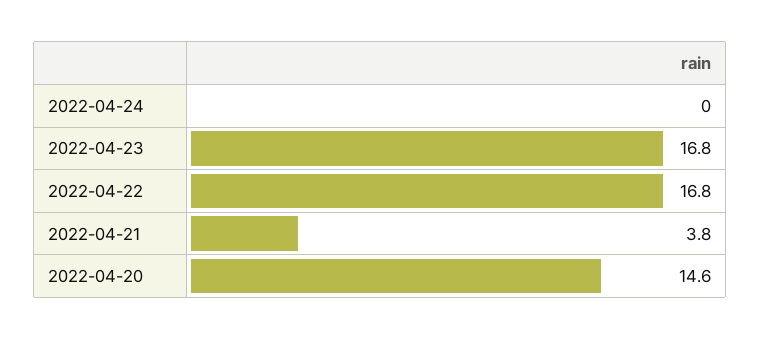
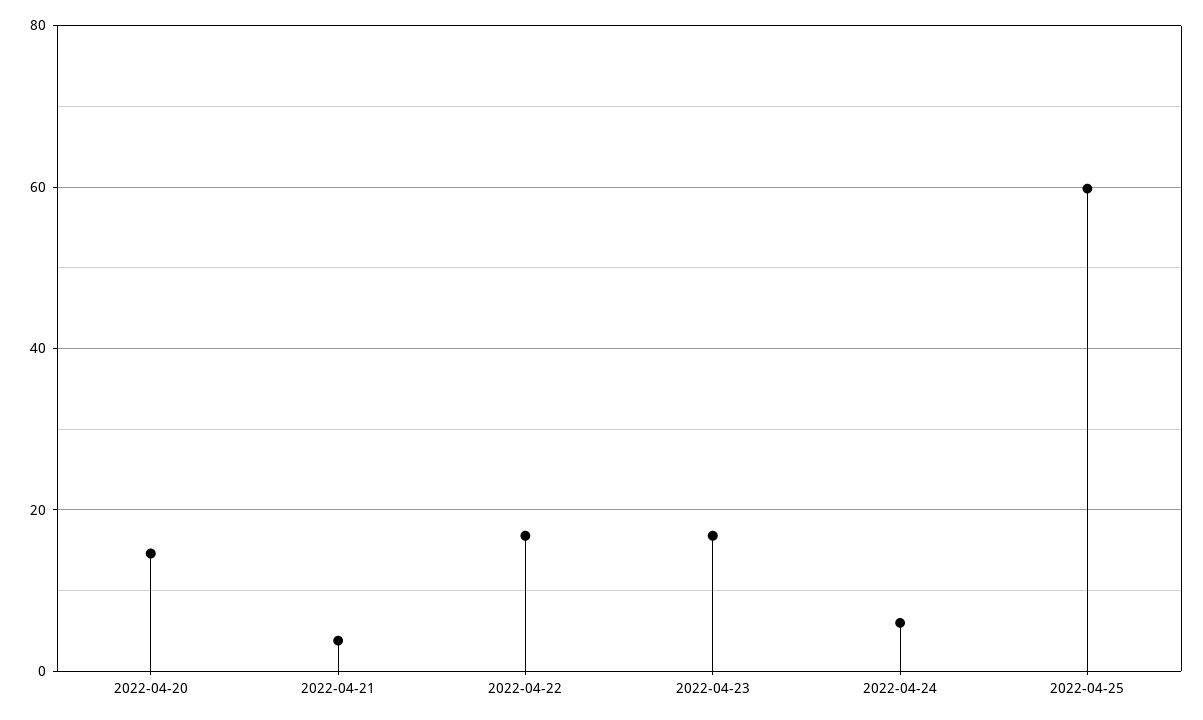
2022-04-24: 0 -> 6
2022-04-25: none -> 60

